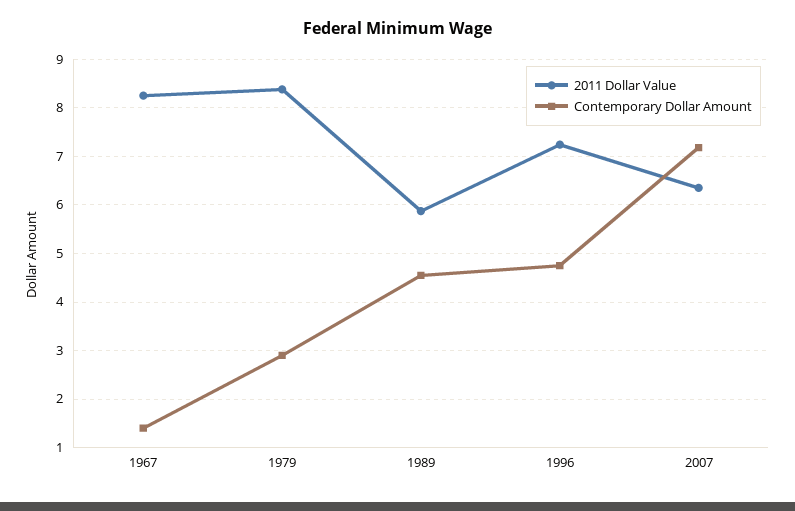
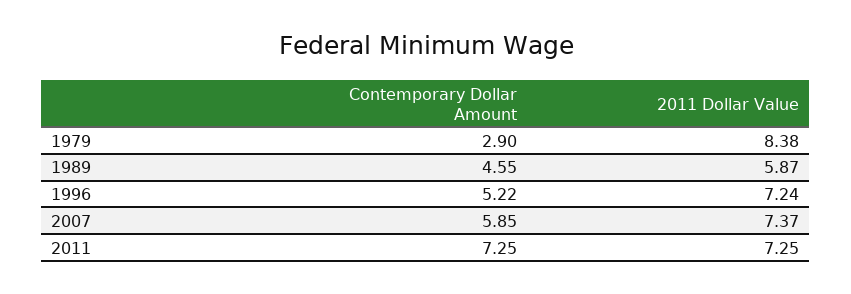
2011 Dollar Value, 1967: 8.2 -> none
Contemporary Dollar Amount, 1967: 1.4 -> none
Contemporary Dollar Amount, 1996: 4.8 -> 5.22
2011 Dollar Value, 2007: 6.4 -> 7.37
Contemporary Dollar Amount, 2007: 7.2 -> 5.85
Contemporary Dollar Amount, 2011: none -> 7.25
2011 Dollar Value, 2011: none -> 7.25

